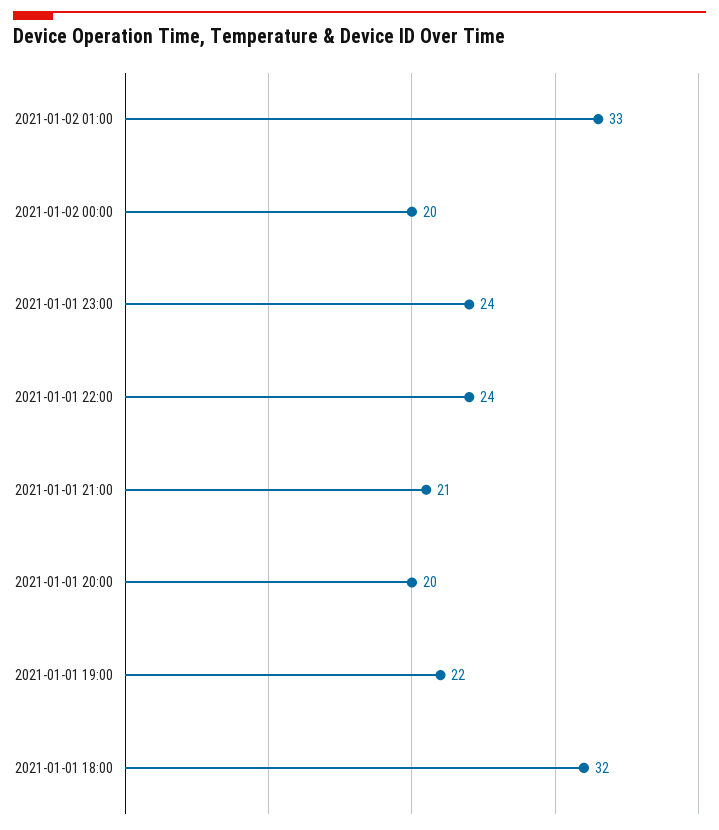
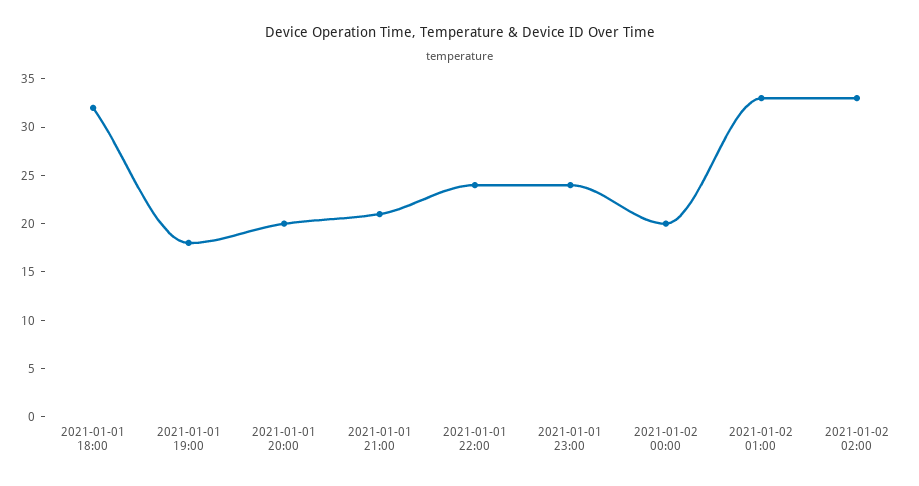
2021-01-01 19:00: 22 -> 18
2021-01-02 02:00: none -> 33

